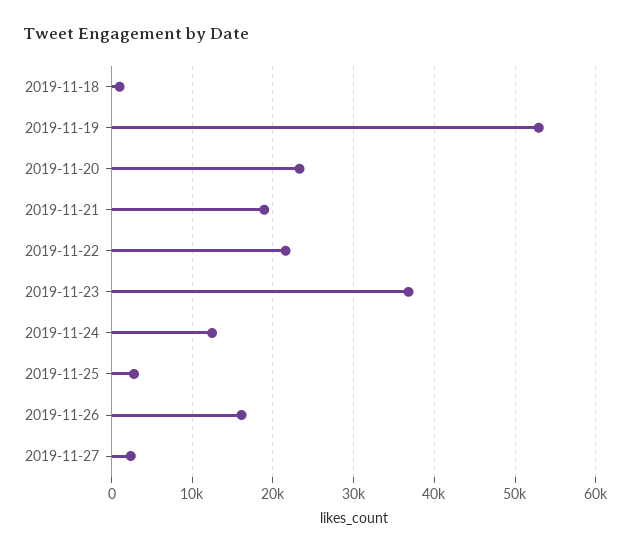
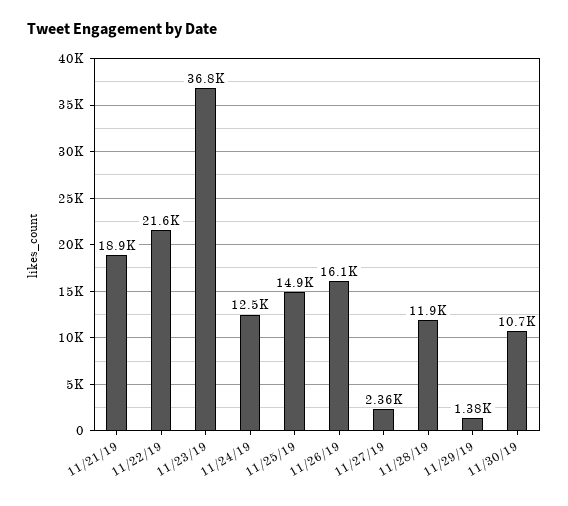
2019-11-18: 1000 -> none
2019-11-19: 53000 -> none
2019-11-20: 23000 -> none
2019-11-25: 3000 -> 14900
11/28/19: none -> 11900
11/29/19: none -> 1380
11/30/19: none -> 10700

